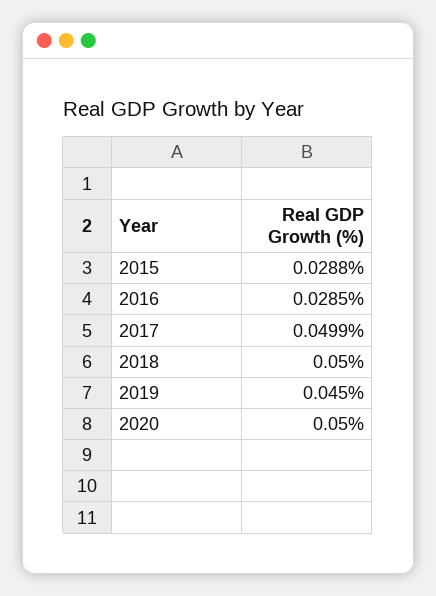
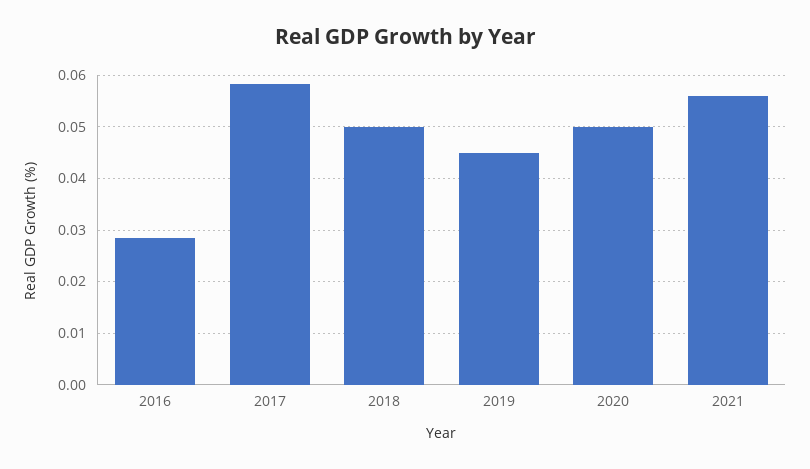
2015: 0.0288 -> none
2017: 0.0499 -> 0.058
2021: none -> 0.056

